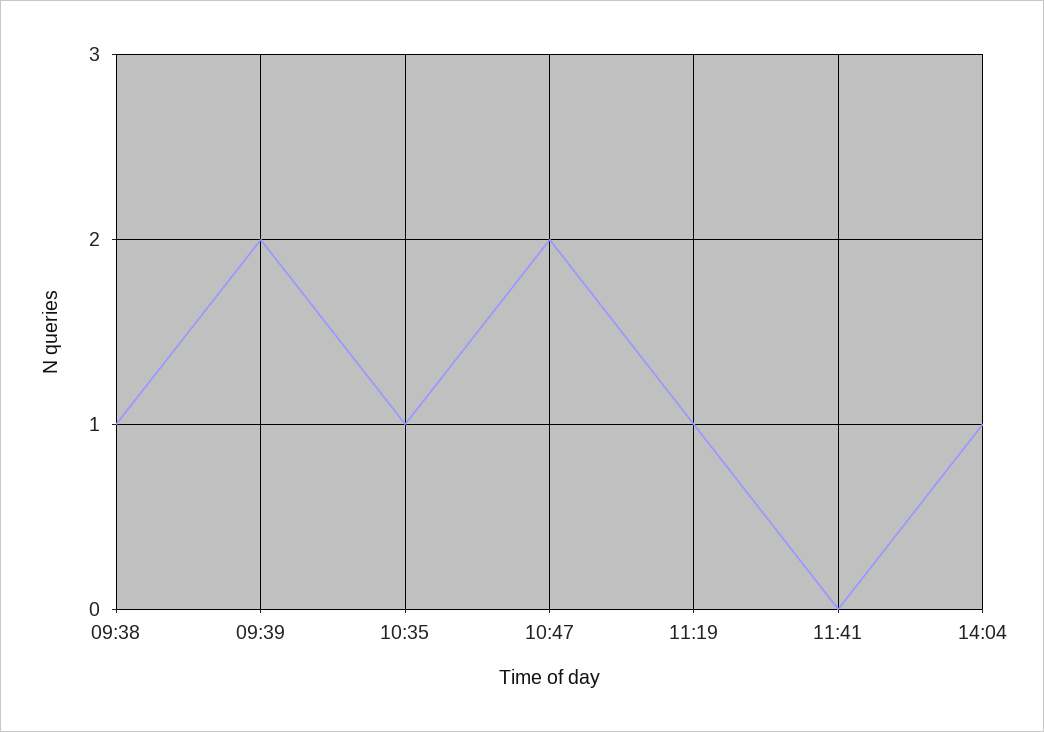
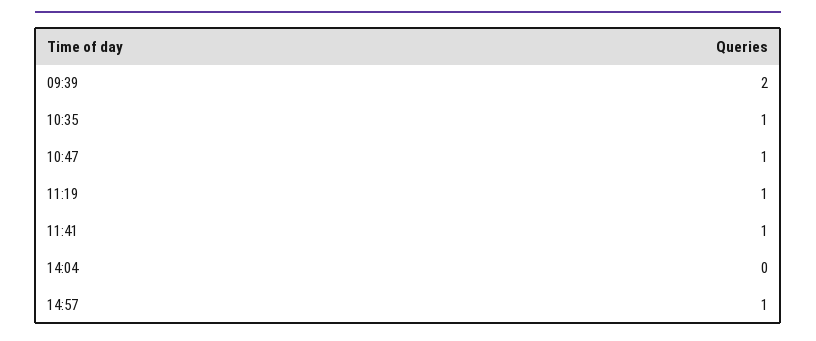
09:38: 1 -> none
10:47: 2 -> 1
11:41: 0 -> 1
14:04: 1 -> 0
14:57: none -> 1

